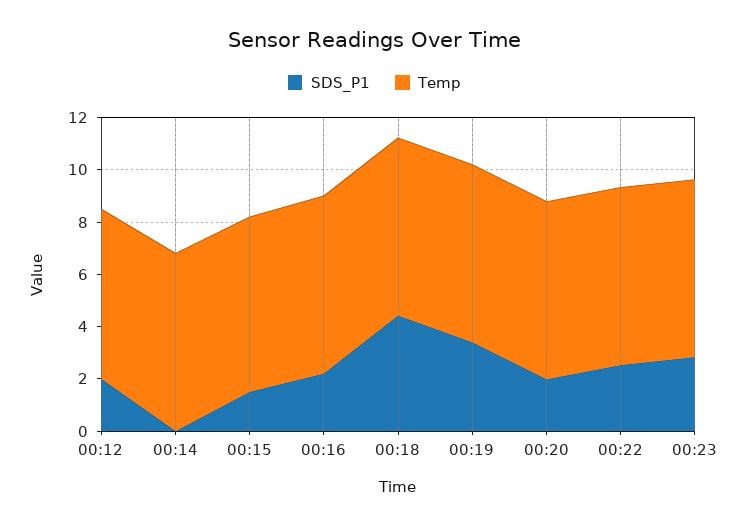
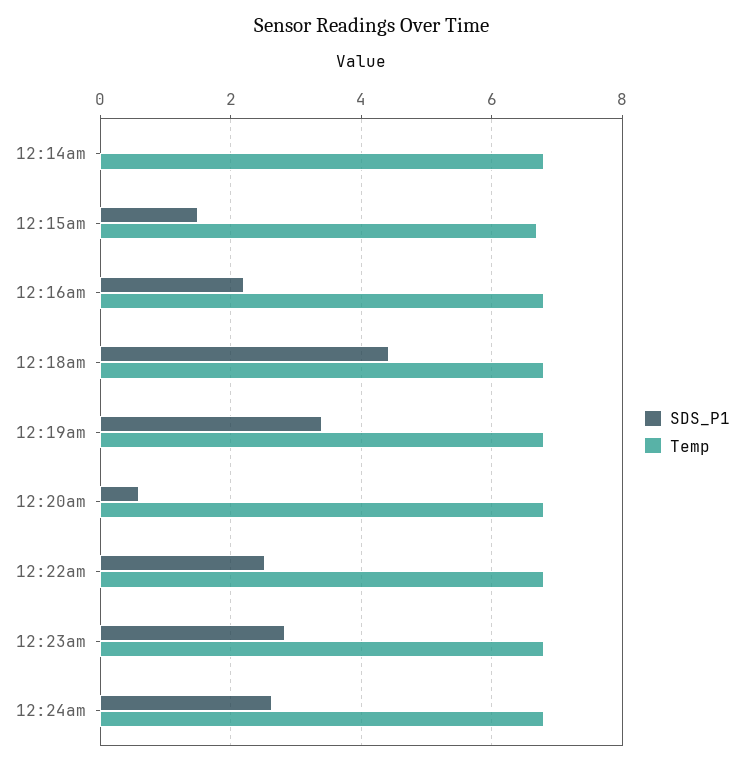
SDS_P1, 00:12: 2 -> none
Temp, 00:12: 6.5 -> none
SDS_P1, 00:20: 2 -> 0.6
SDS_P1, 12:24am: none -> 2.6
Temp, 12:24am: none -> 6.8

